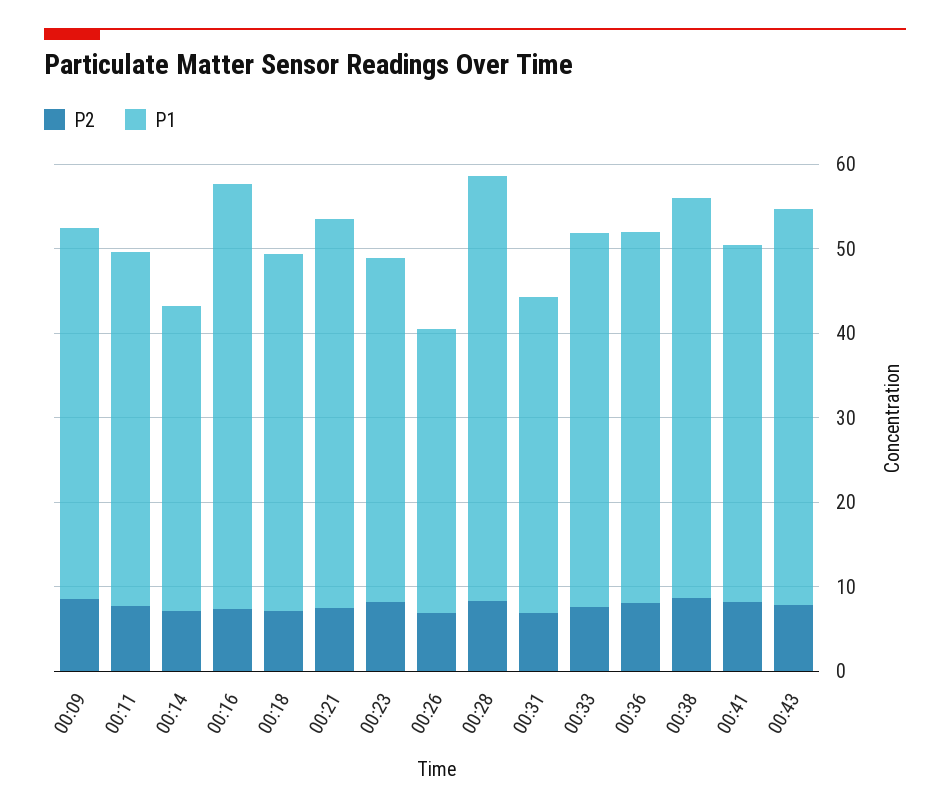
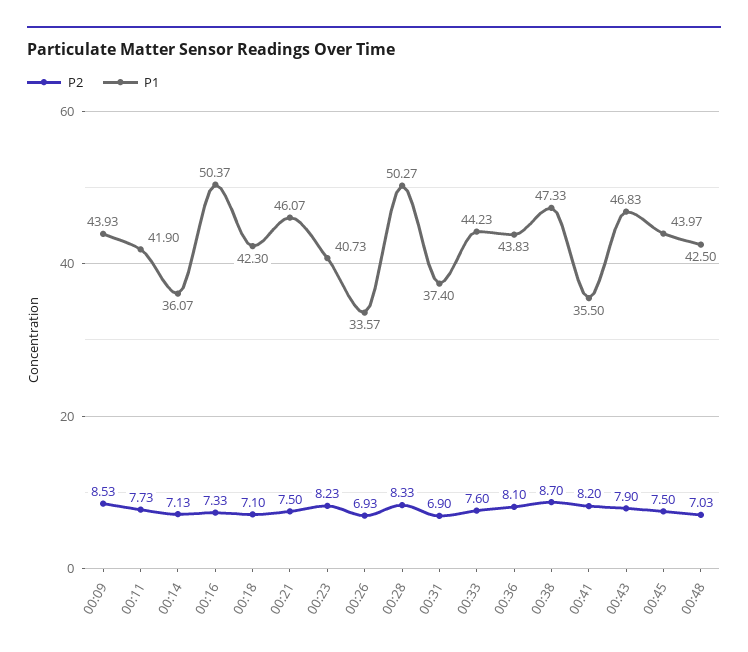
P1, 00:41: 42 -> 35.5
P2, 00:45: none -> 7.5
P1, 00:45: none -> 43.97
P2, 00:48: none -> 7.03
P1, 00:48: none -> 42.5

